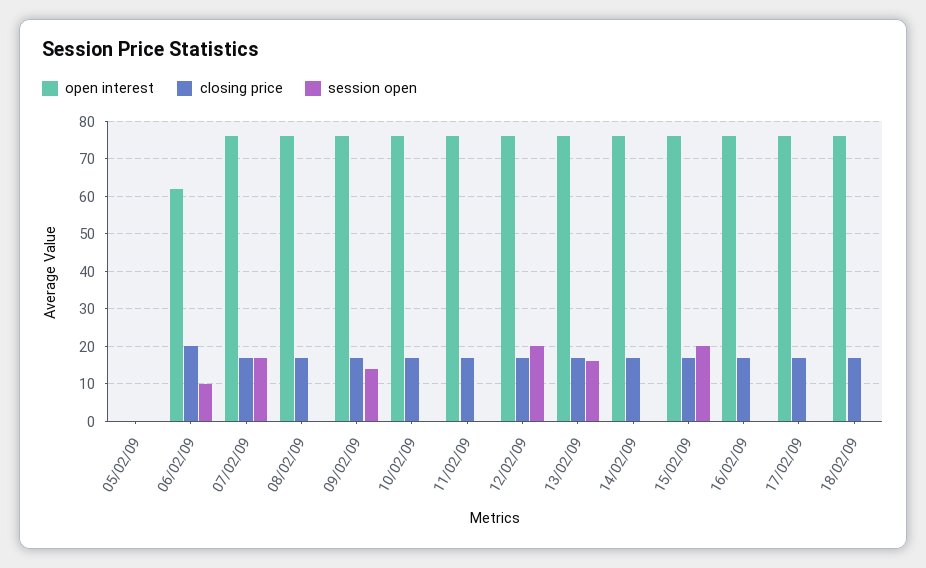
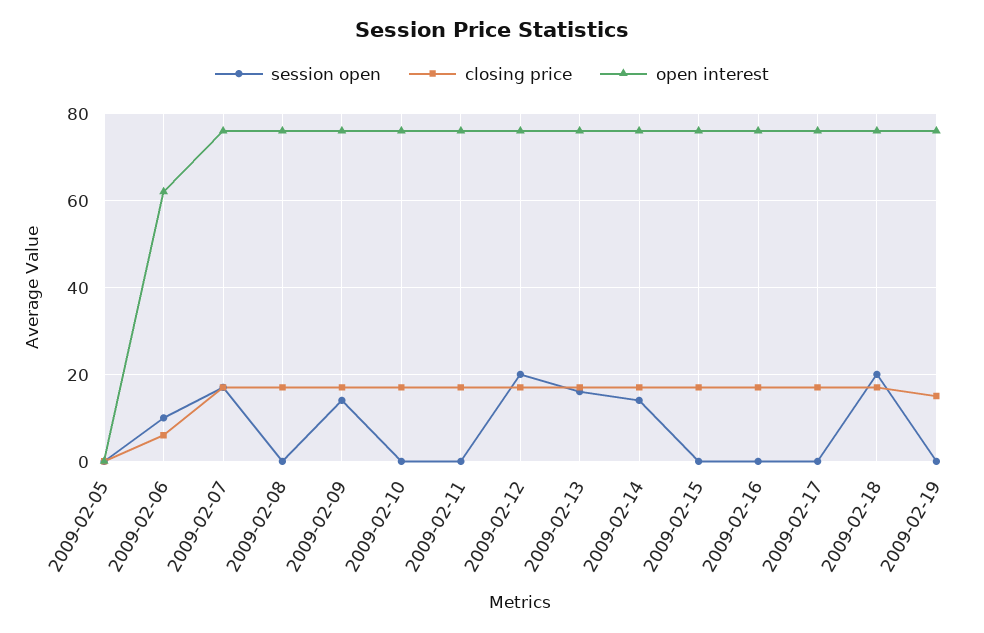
closing price, 06/02/09: 20 -> 5
session open, 14/02/09: 0 -> 15
session open, 15/02/09: 20 -> 0
session open, 18/02/09: 0 -> 20
session open, 2009-02-19: none -> 0
closing price, 2009-02-19: none -> 15
open interest, 2009-02-19: none -> 75

